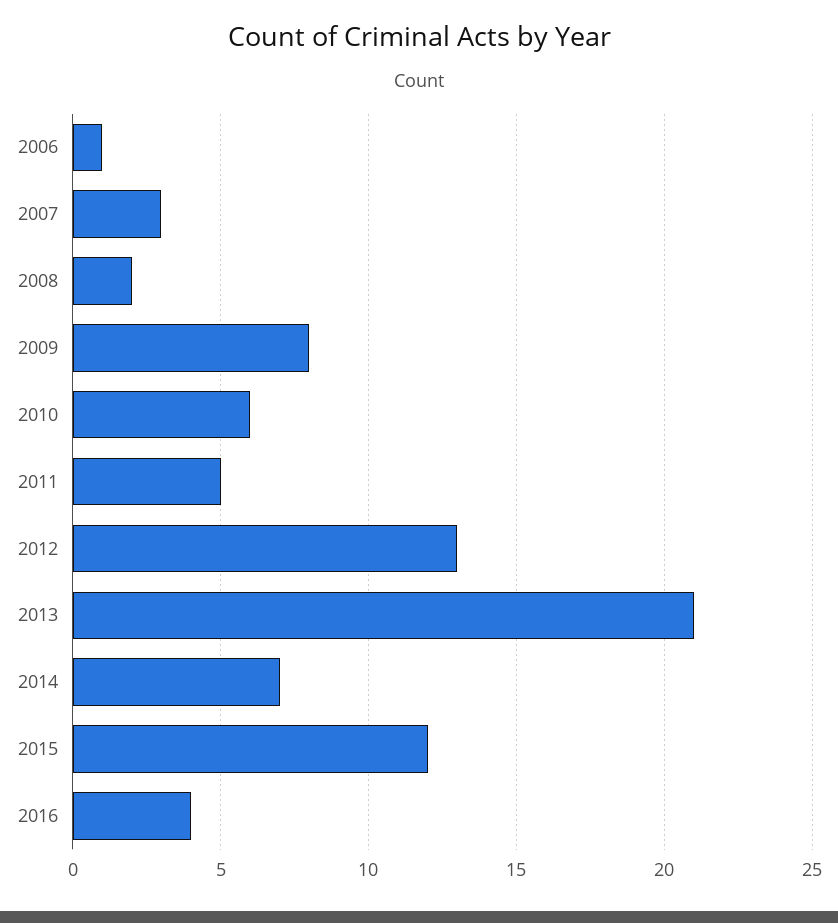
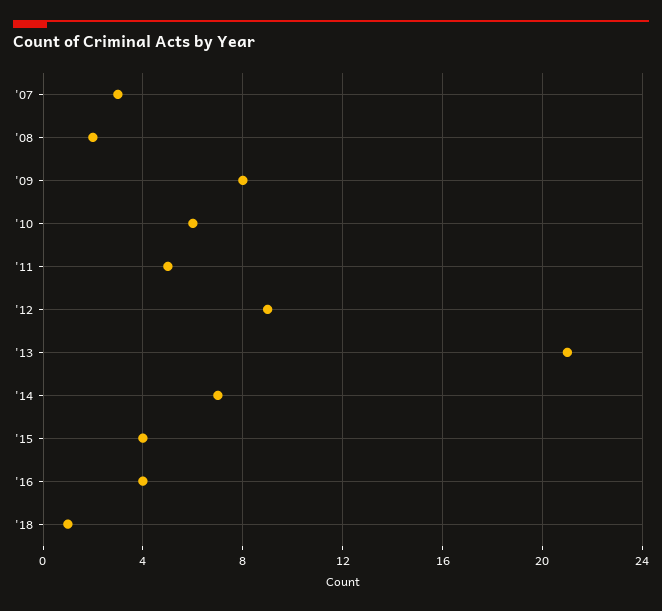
2006: 1 -> none
2012: 13 -> 9
2015: 12 -> 4
'18: none -> 1

